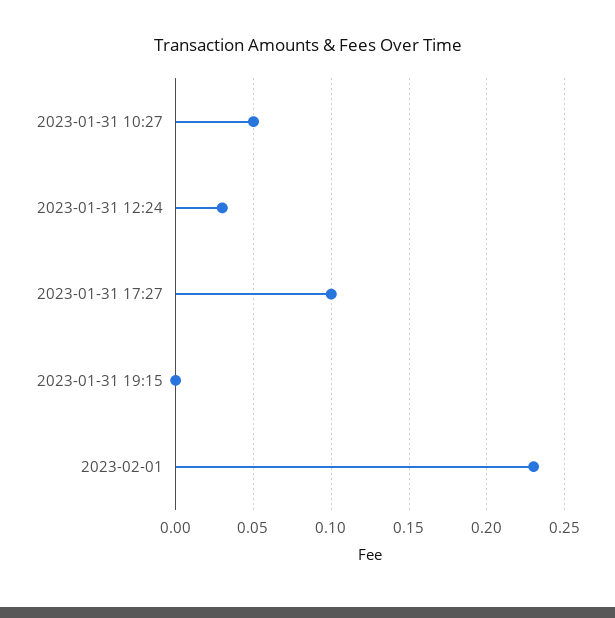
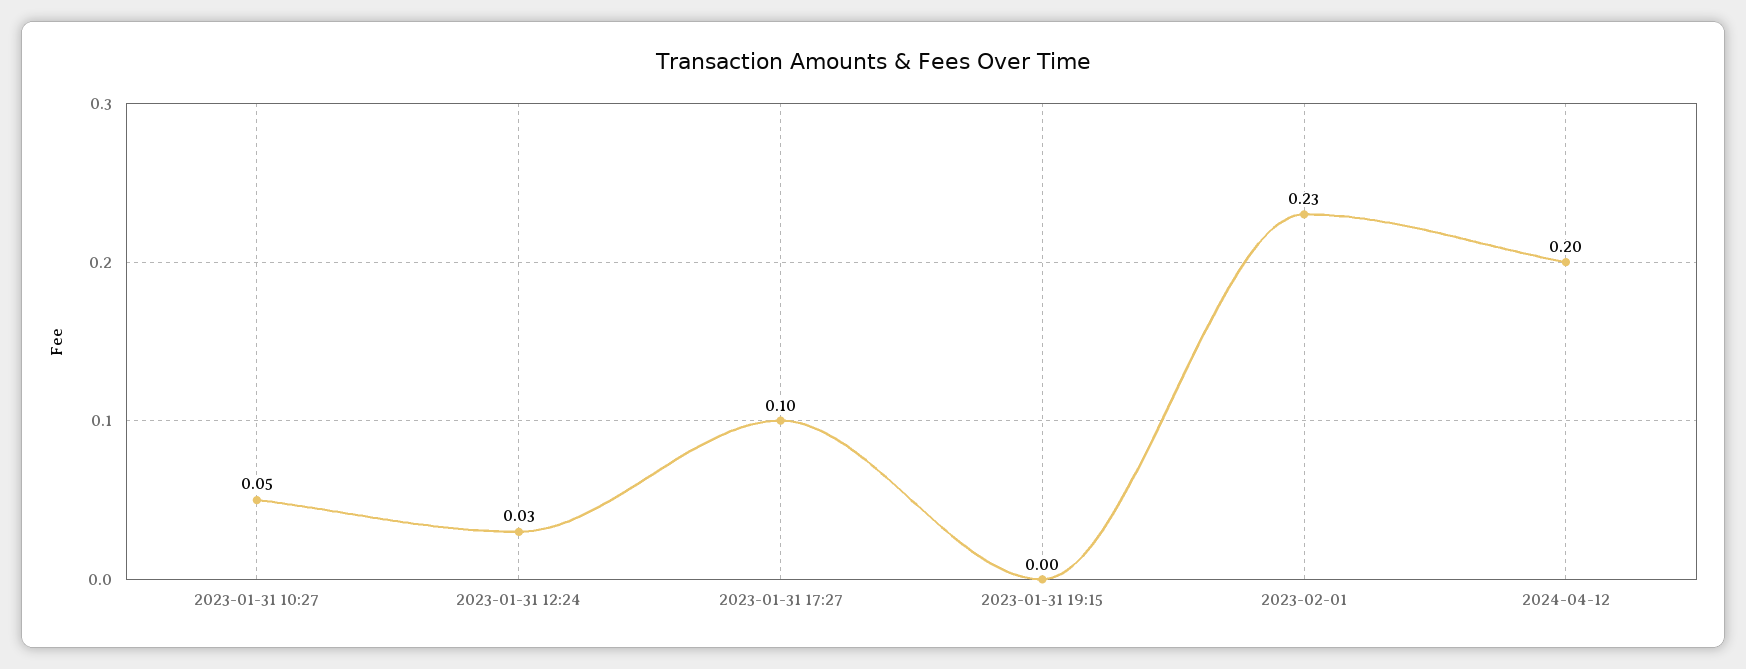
2024-04-12: none -> 0.2

